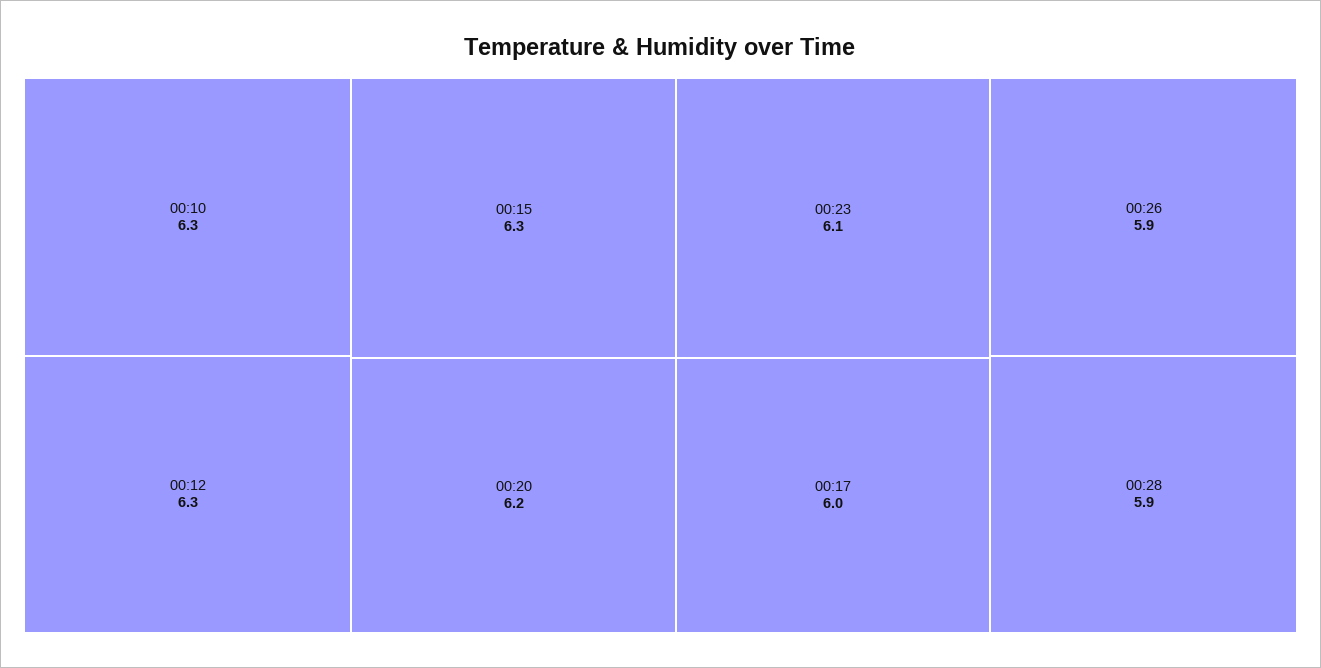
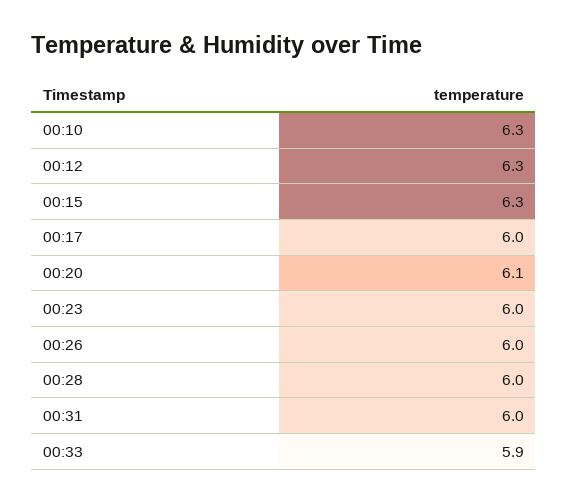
00:20: 6.2 -> 6.1
00:23: 6.1 -> 6
00:26: 5.9 -> 6
00:28: 5.9 -> 6
00:31: none -> 6
00:33: none -> 5.9

